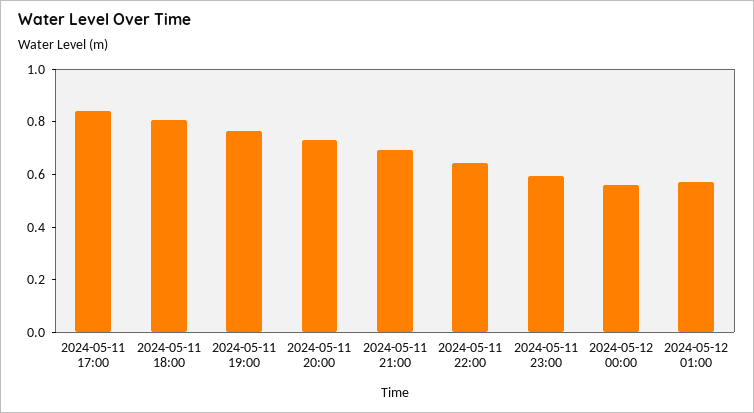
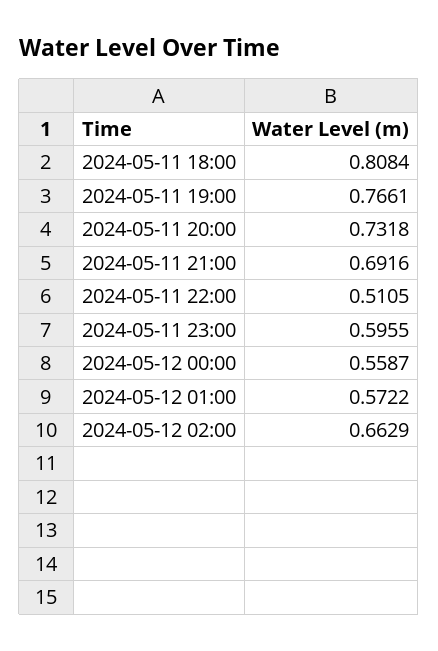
2024-05-11 17:00: 0.85 -> none
2024-05-11 22:00: 0.65 -> 0.5105
2024-05-12 02:00: none -> 0.6629

